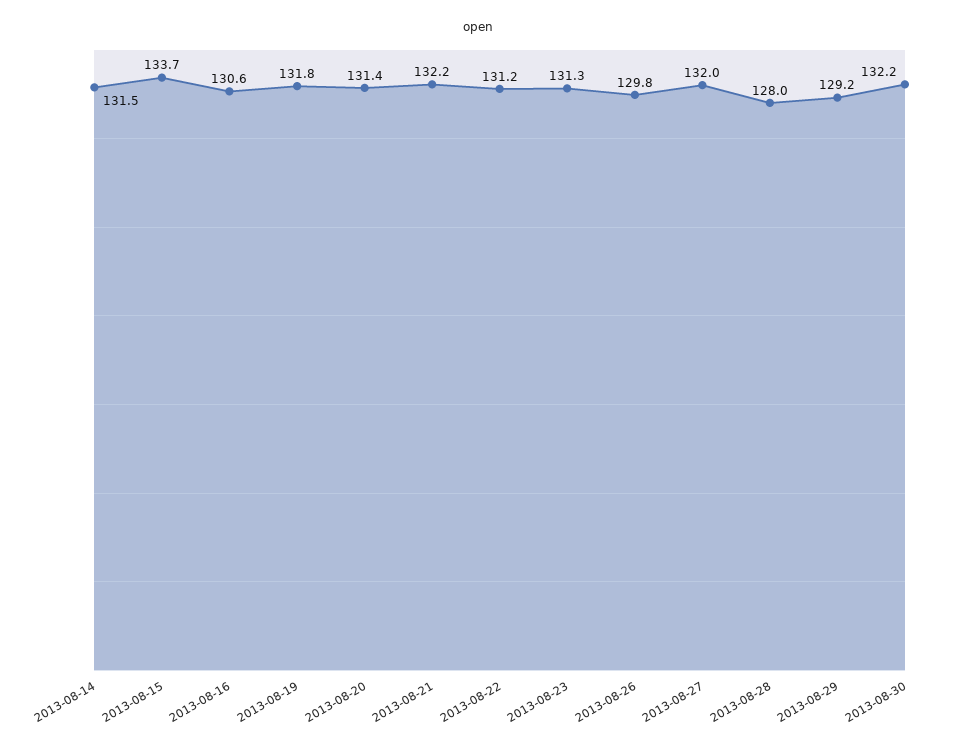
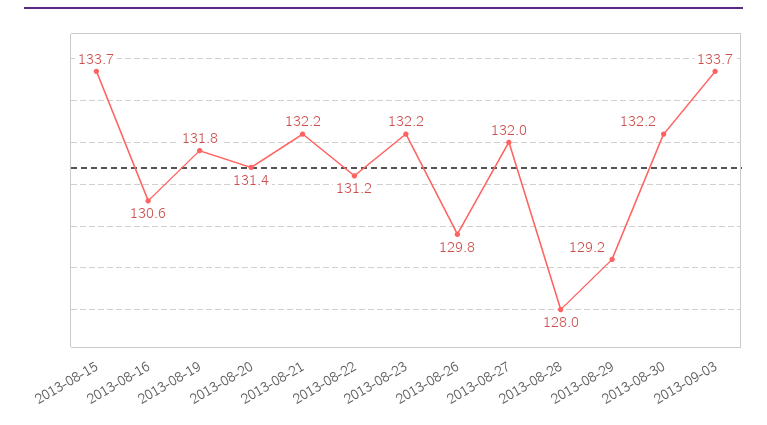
2013-08-14: 131.5 -> none
2013-08-23: 131.3 -> 132.2
2013-09-03: none -> 133.7

